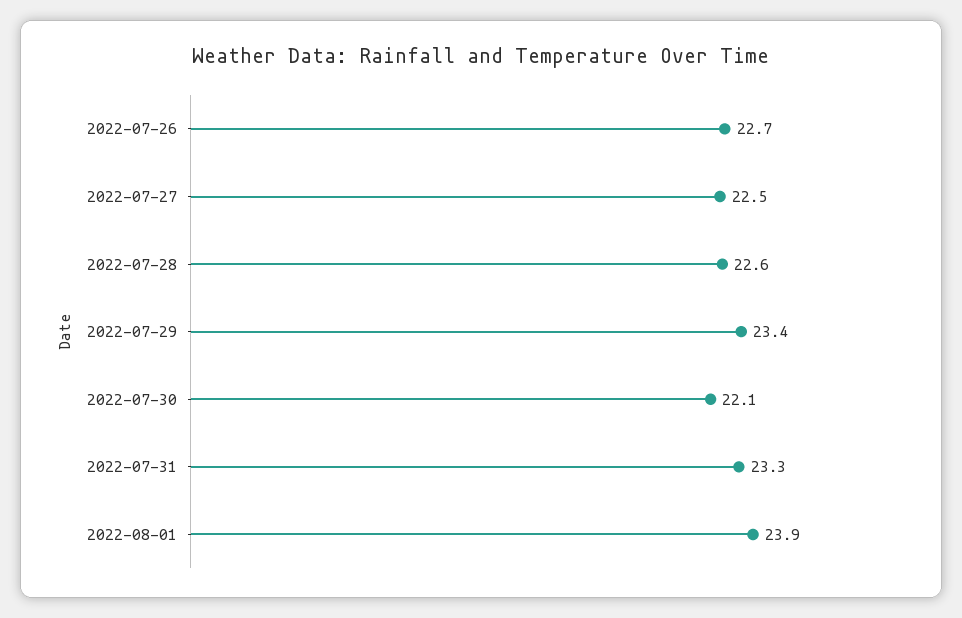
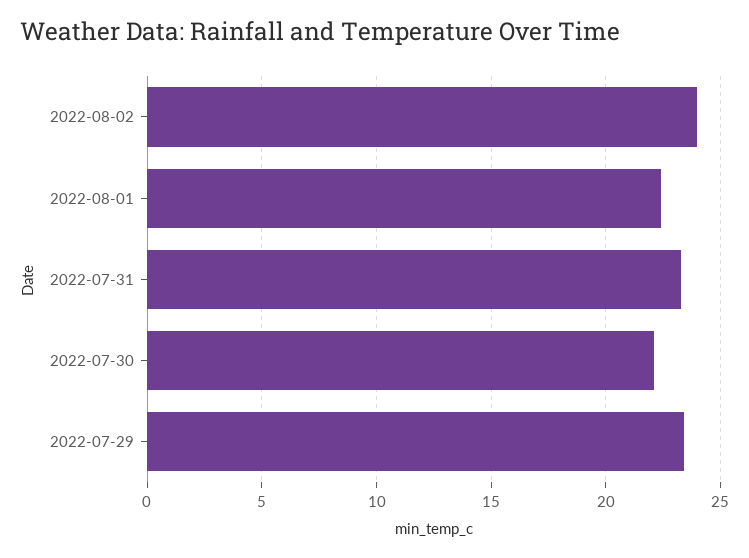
2022-07-26: 22.7 -> none
2022-07-27: 22.5 -> none
2022-07-28: 22.6 -> none
2022-08-01: 23.9 -> 22.5
2022-08-02: none -> 24

